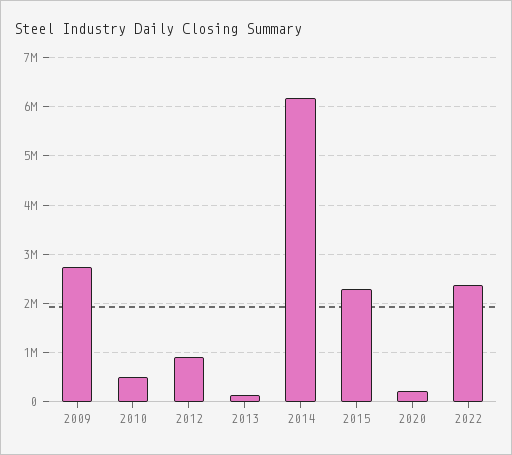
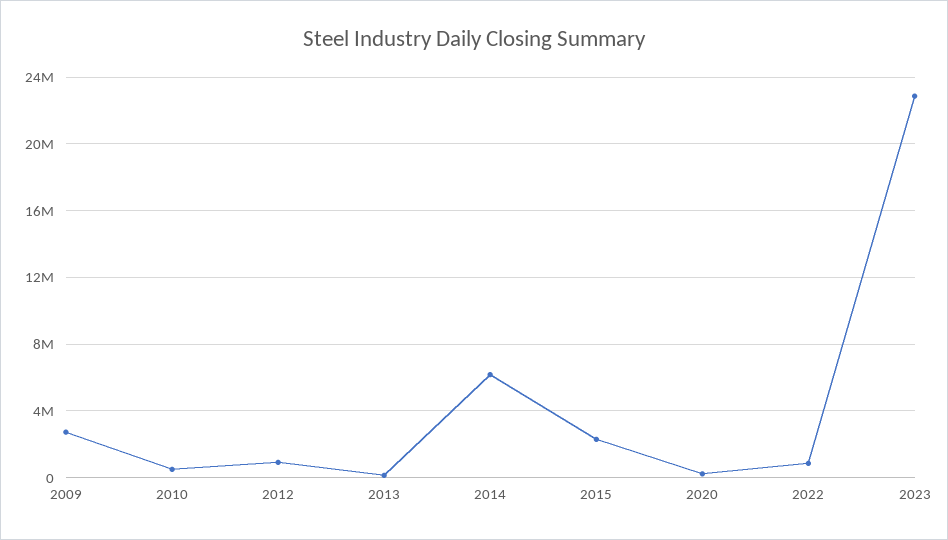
2022: 2400000 -> 1000000
2023: none -> 23000000

